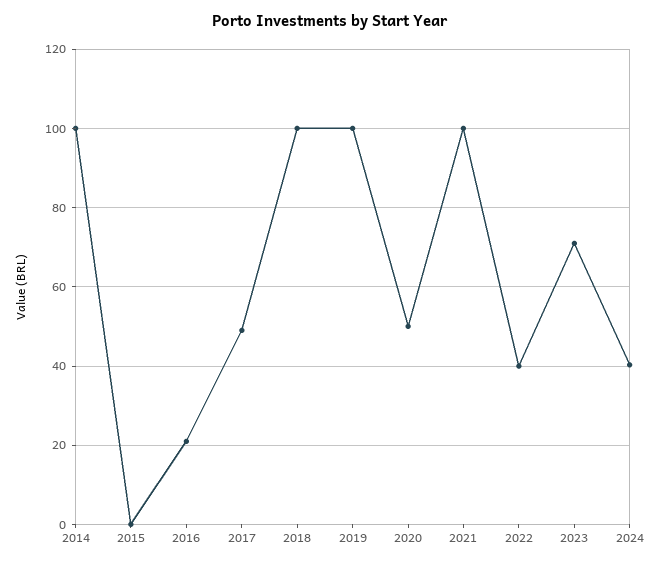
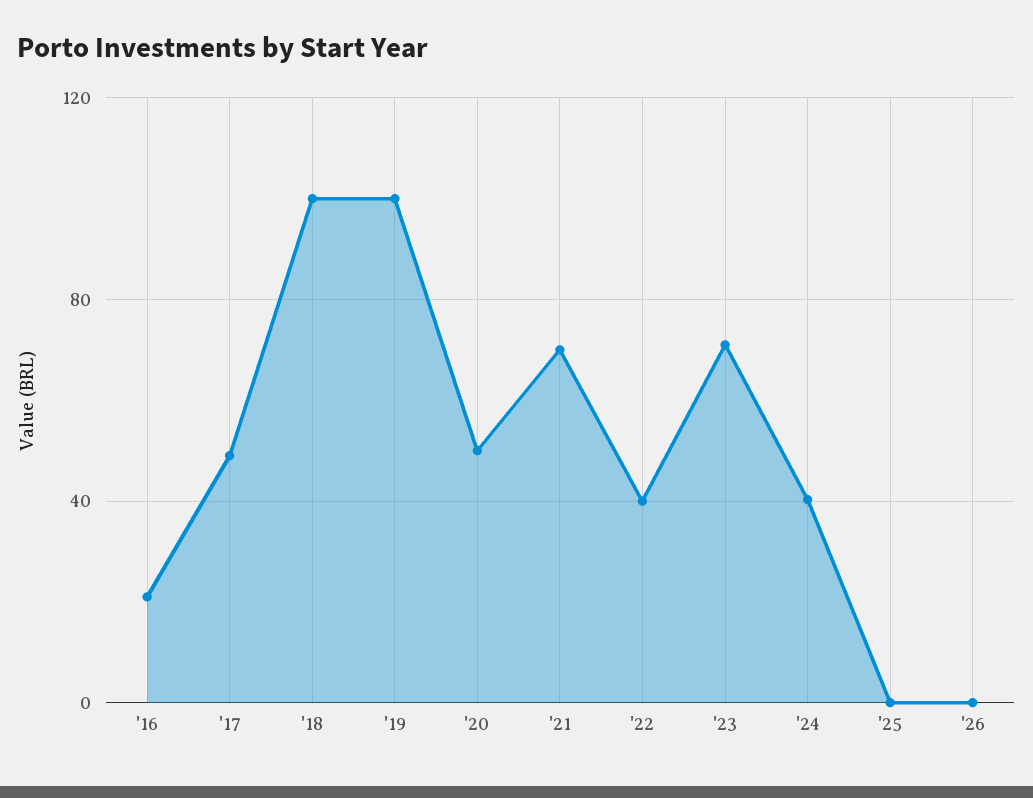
2014: 100 -> none
2015: 0 -> none
2021: 100 -> 70
'25: none -> 0
'26: none -> 0

